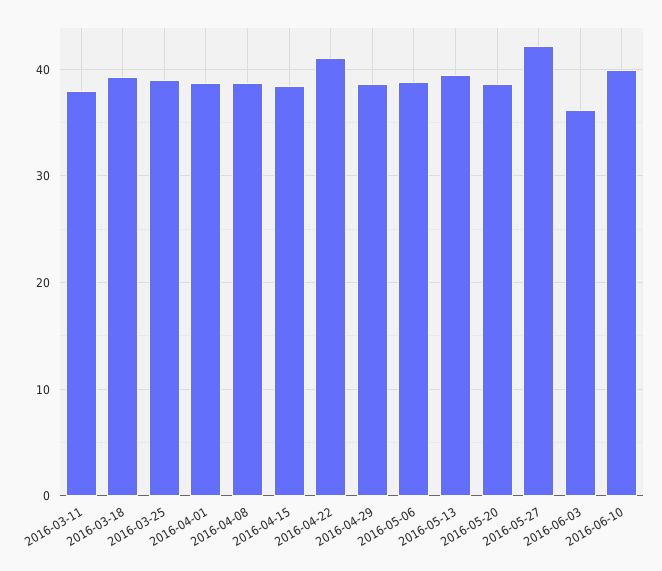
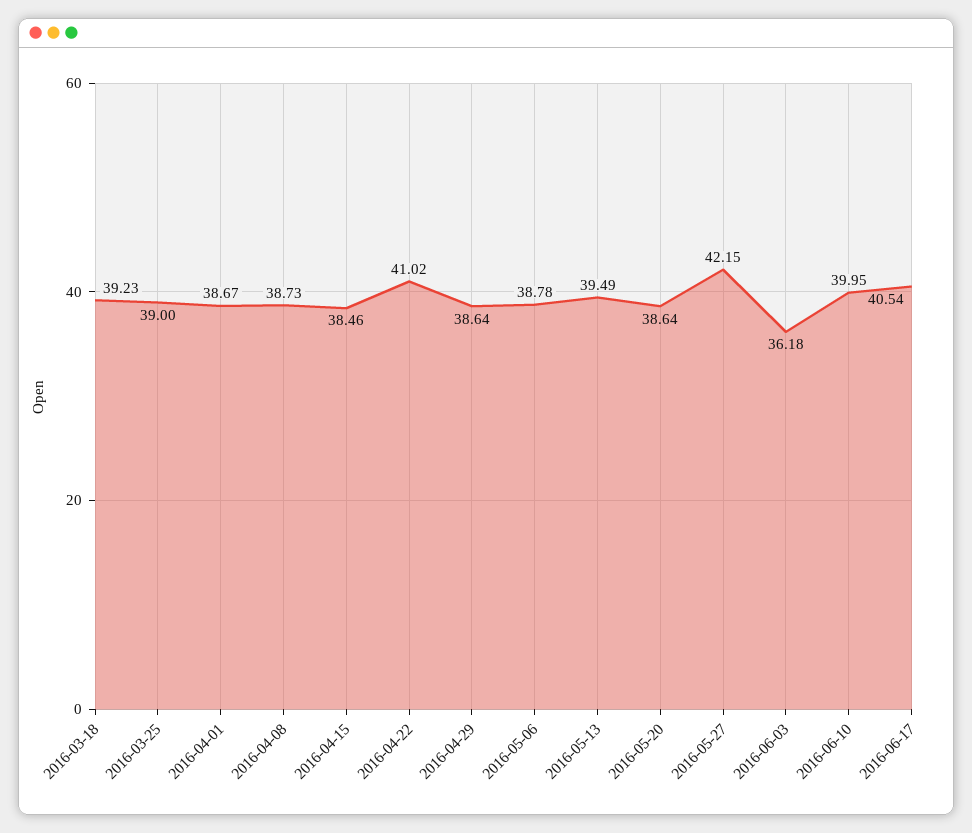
2016-03-11: 38 -> none
2016-06-17: none -> 40.54

